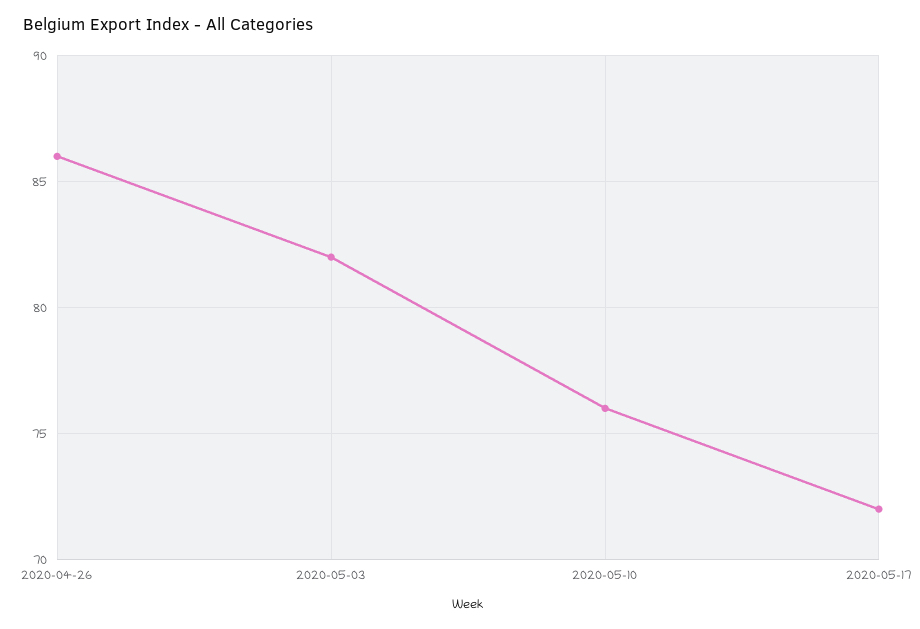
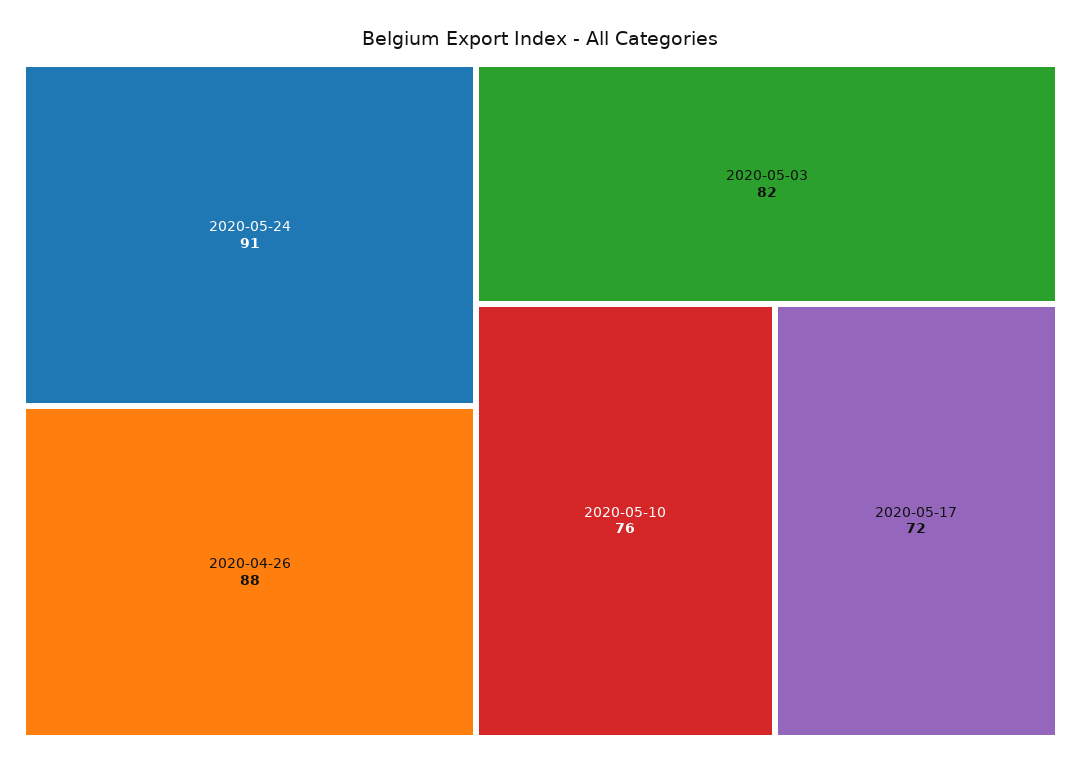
2020-04-26: 86 -> 88
2020-05-24: none -> 91

